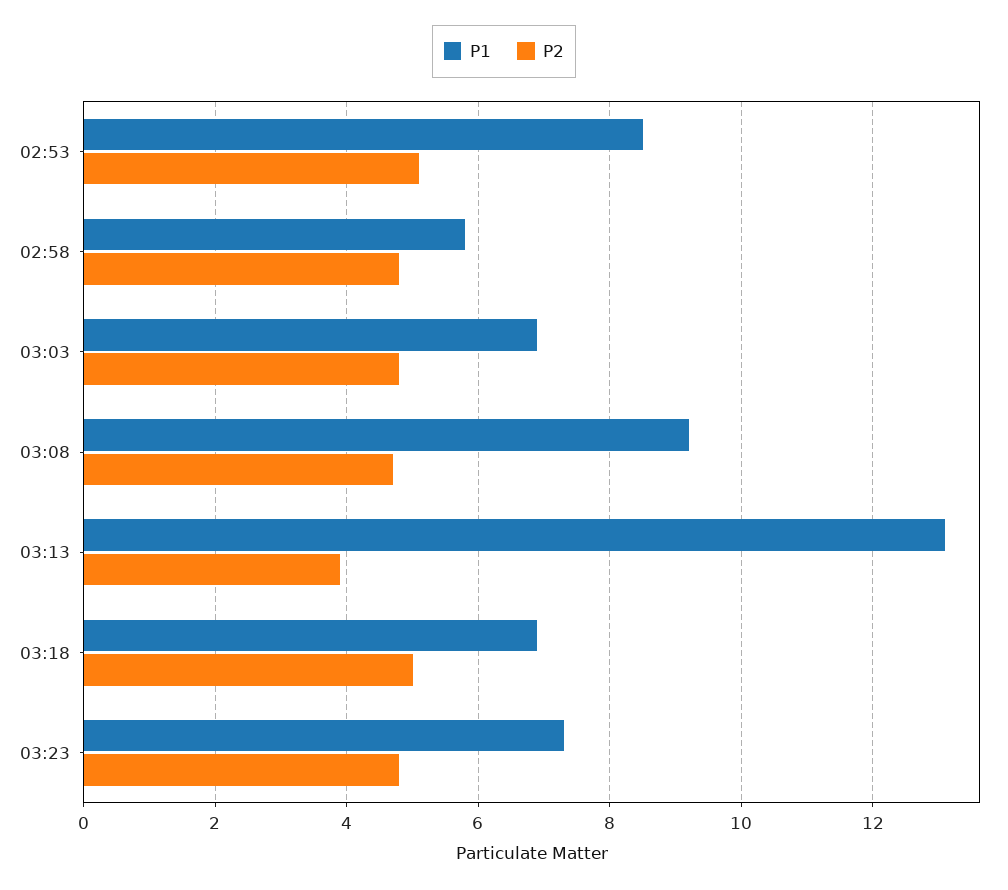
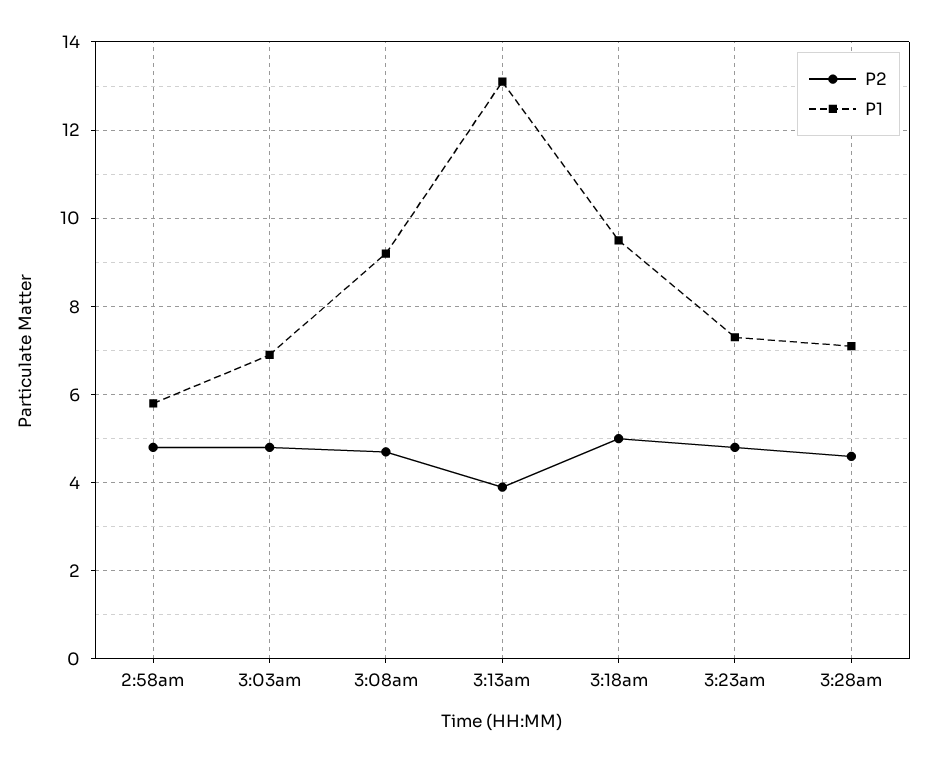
P1, 02:53: 8.5 -> none
P2, 02:53: 5 -> none
P1, 03:18: 7 -> 9.5
P2, 3:28am: none -> 4.5
P1, 3:28am: none -> 7

